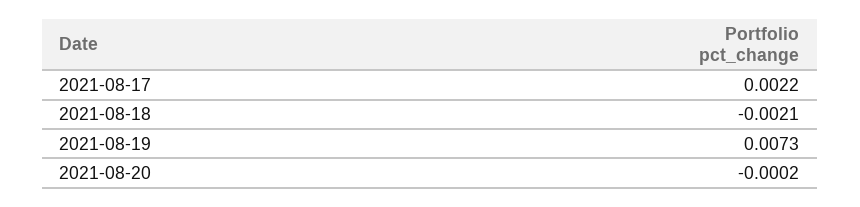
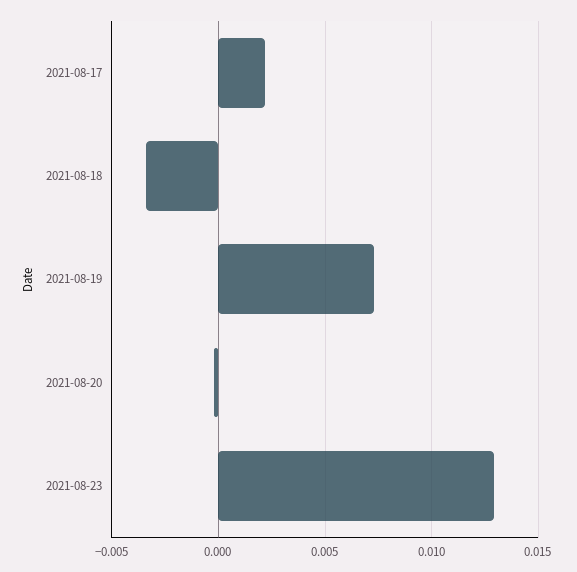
2021-08-18: -0.0021 -> -0.0035
2021-08-23: none -> 0.013

